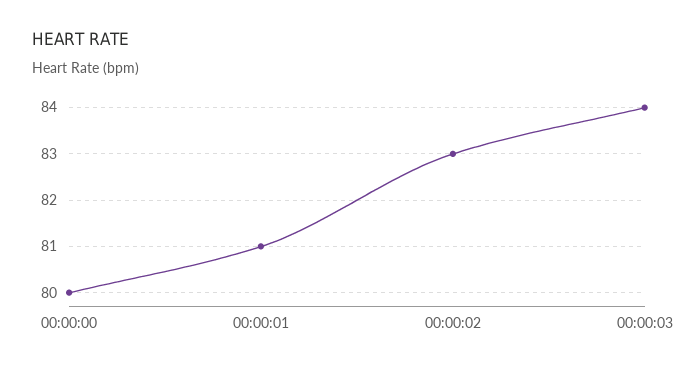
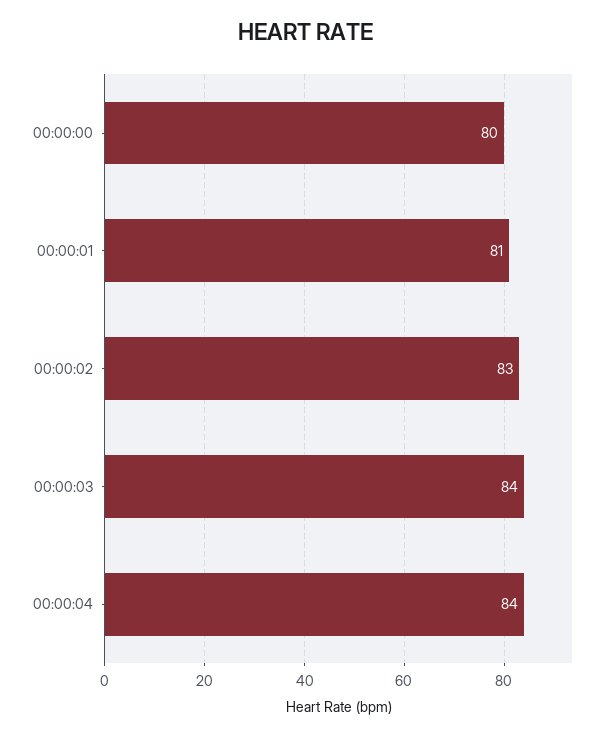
00:00:04: none -> 84

